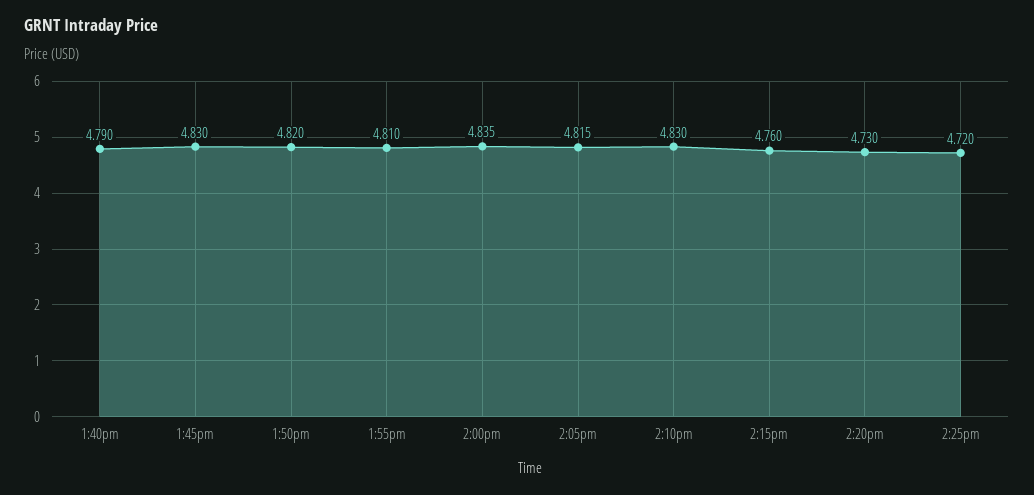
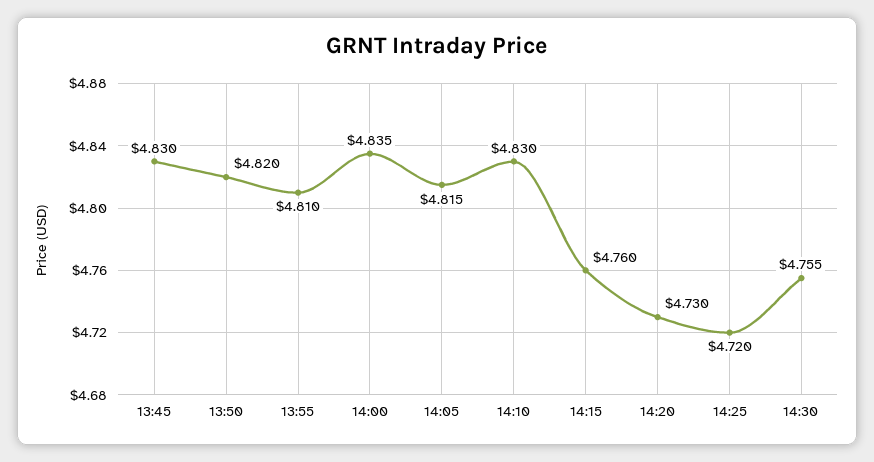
1:40pm: 4.79 -> none
14:30: none -> 4.755

